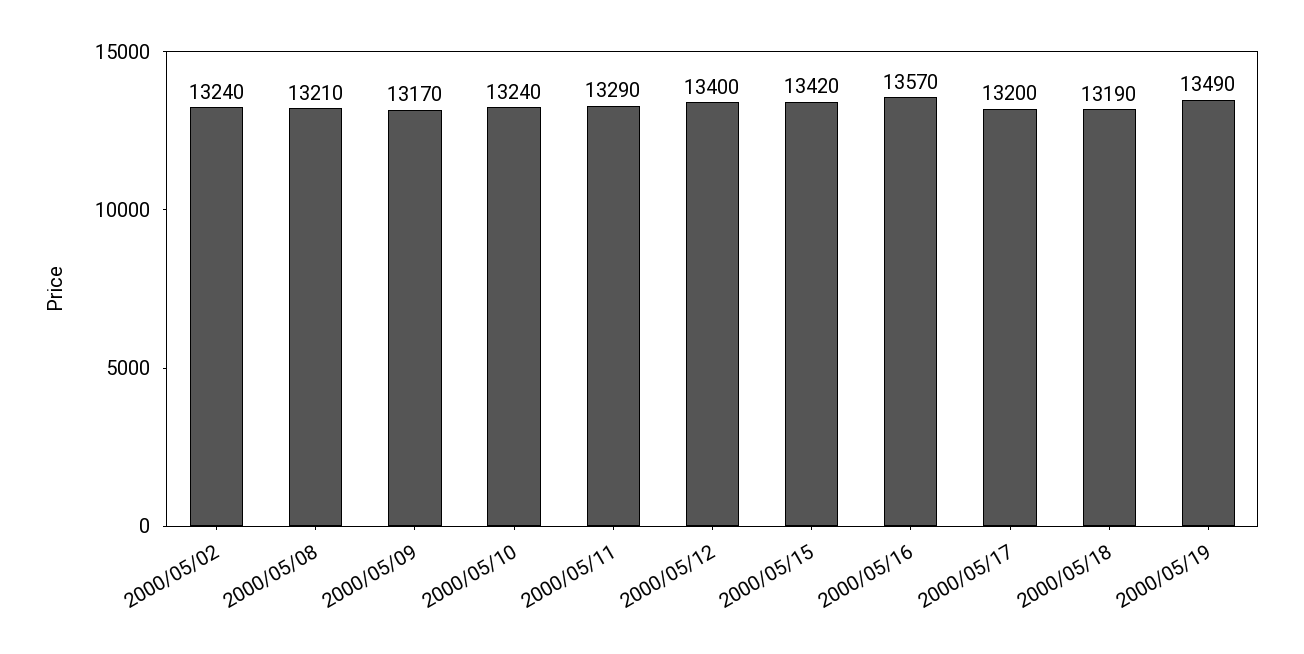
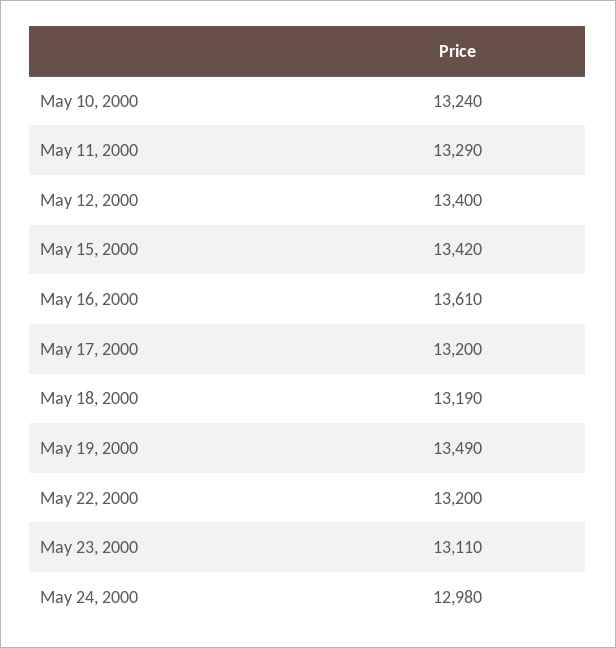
2000/05/02: 13240 -> none
2000/05/08: 13210 -> none
2000/05/09: 13170 -> none
2000/05/16: 13570 -> 13610
May 22, 2000: none -> 13200
May 23, 2000: none -> 13110
May 24, 2000: none -> 12980

